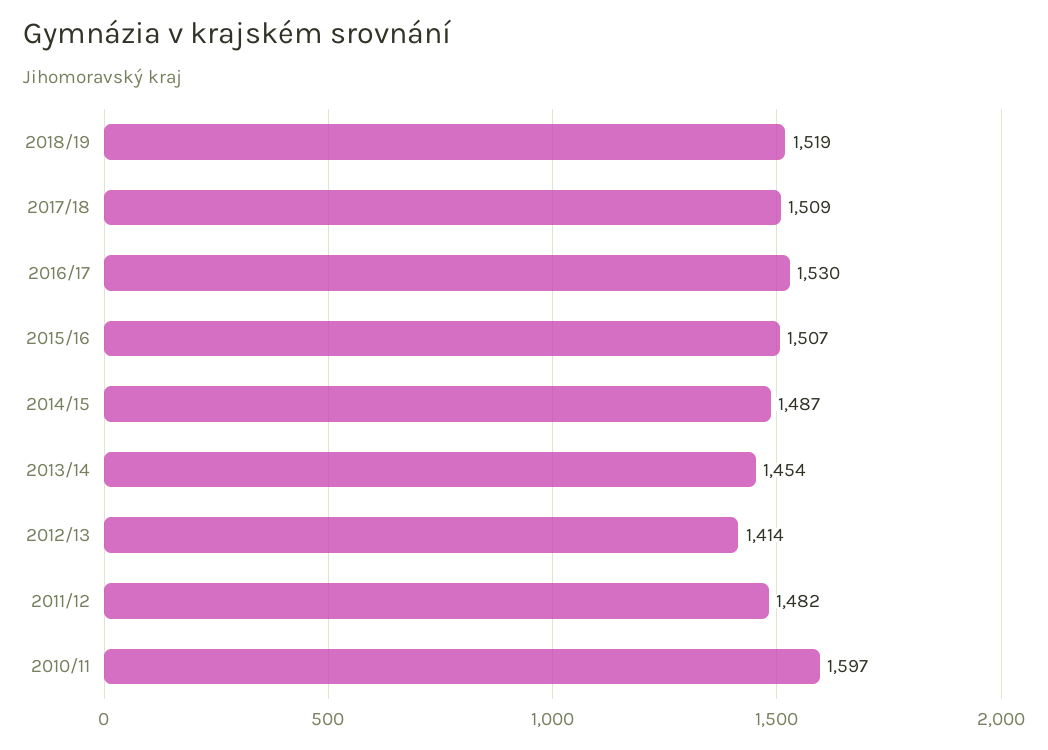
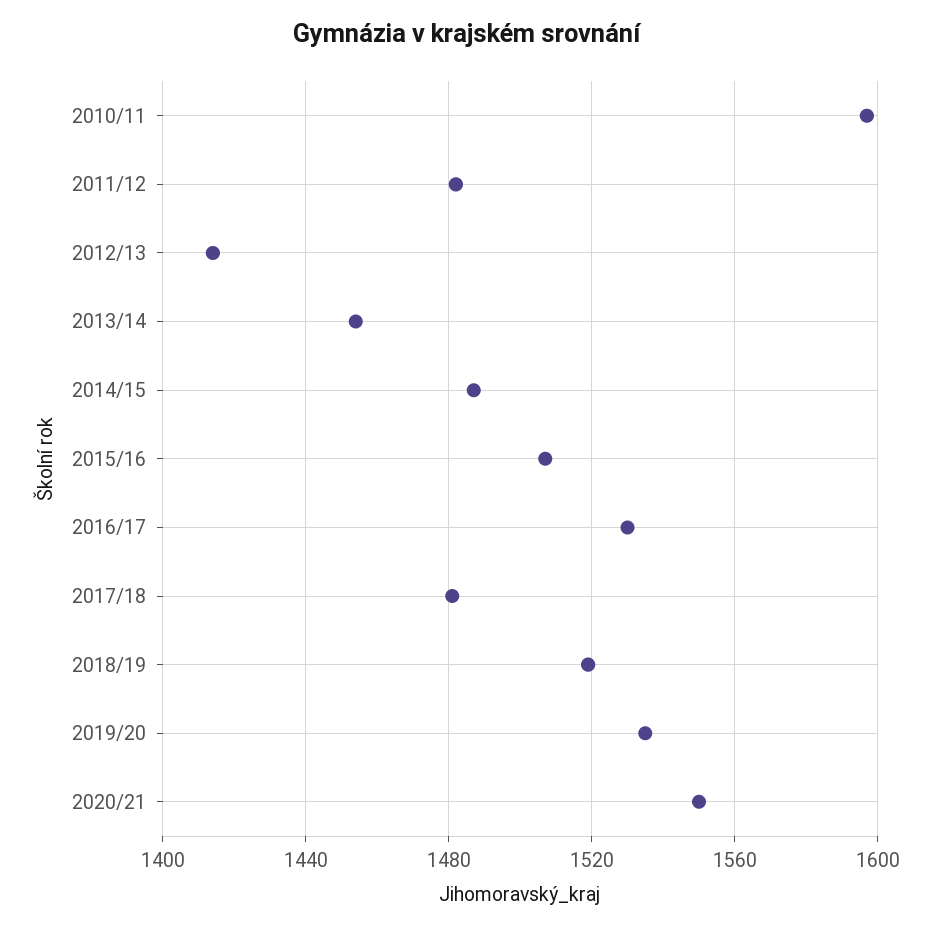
2017/18: 1509 -> 1480
2019/20: none -> 1535
2020/21: none -> 1550

